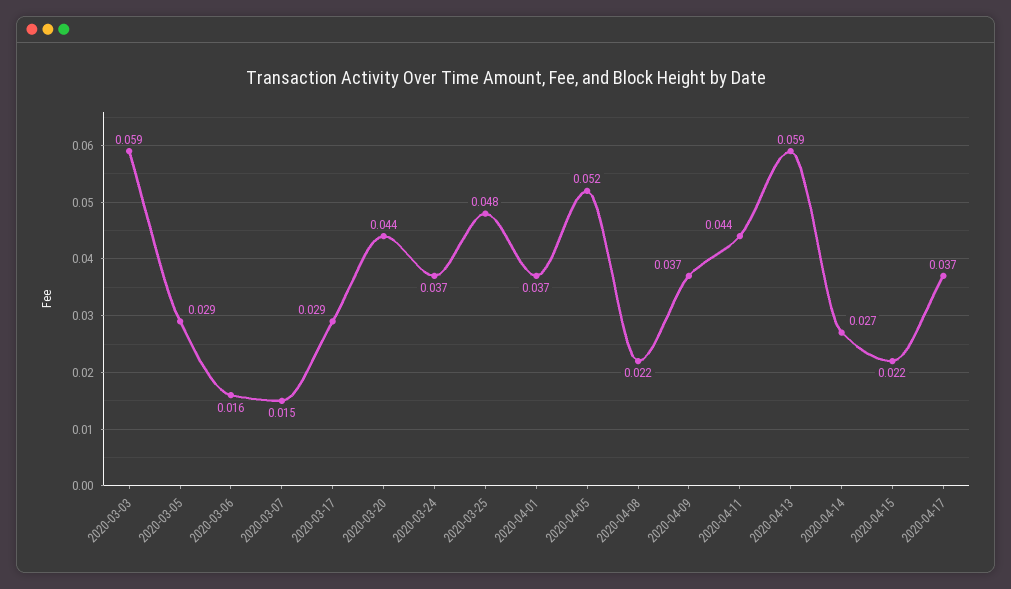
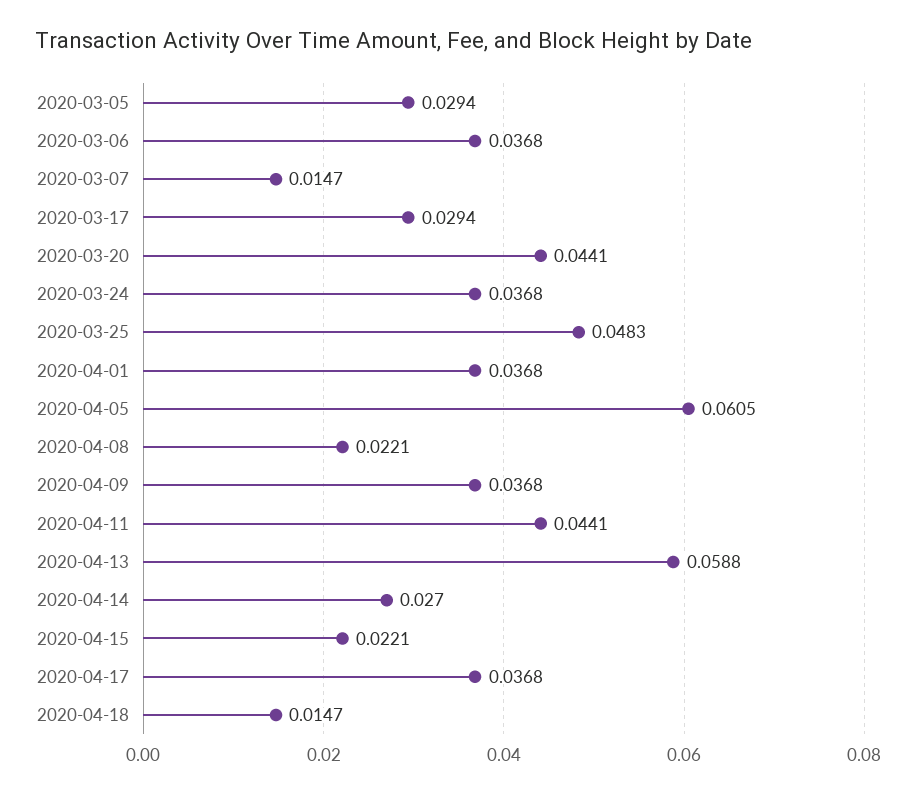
2020-03-03: 0.059 -> none
2020-03-06: 0.016 -> 0.0368
2020-04-05: 0.052 -> 0.0605
2020-04-18: none -> 0.0147

